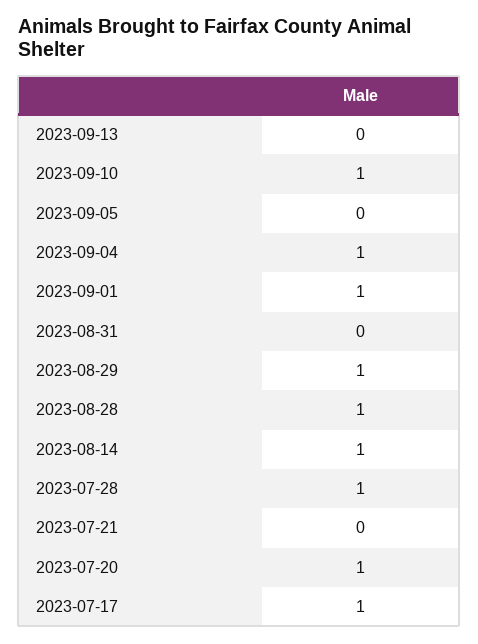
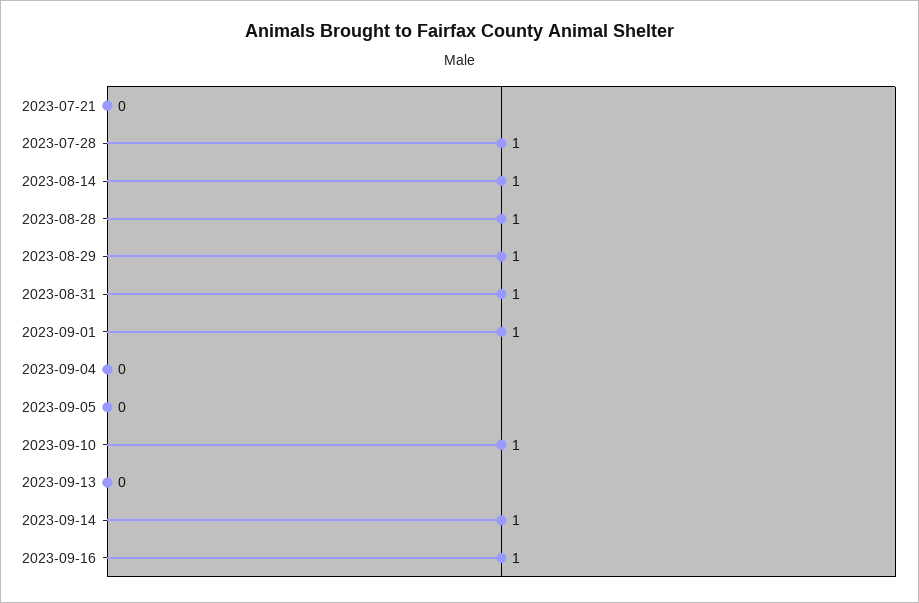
2023-09-04: 1 -> 0
2023-08-31: 0 -> 1
2023-07-20: 1 -> none
2023-07-17: 1 -> none
2023-09-14: none -> 1
2023-09-16: none -> 1

